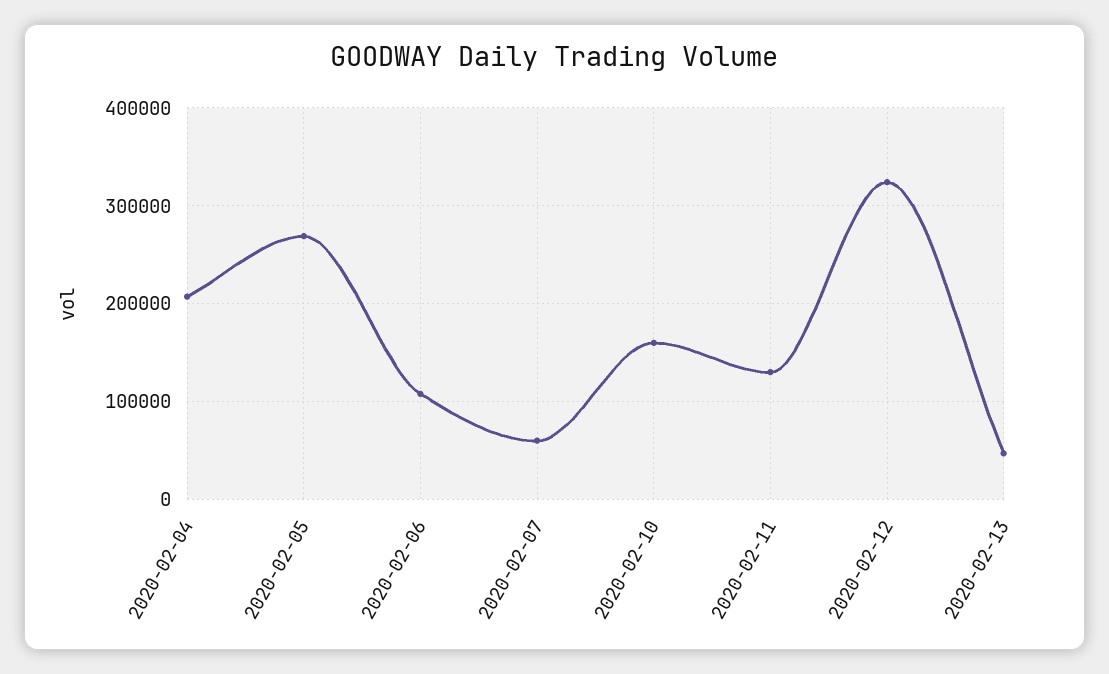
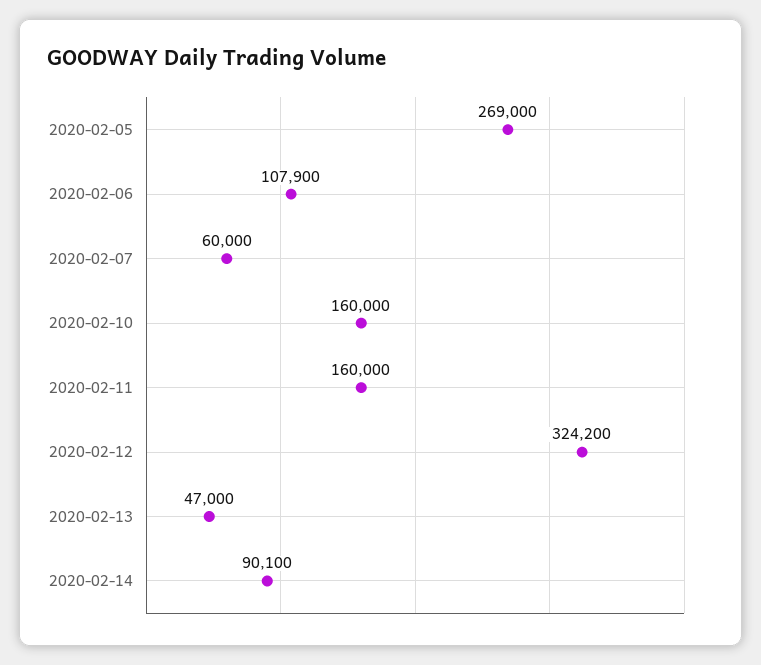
2020-02-04: 210000 -> none
2020-02-11: 130000 -> 160000
2020-02-14: none -> 90100

